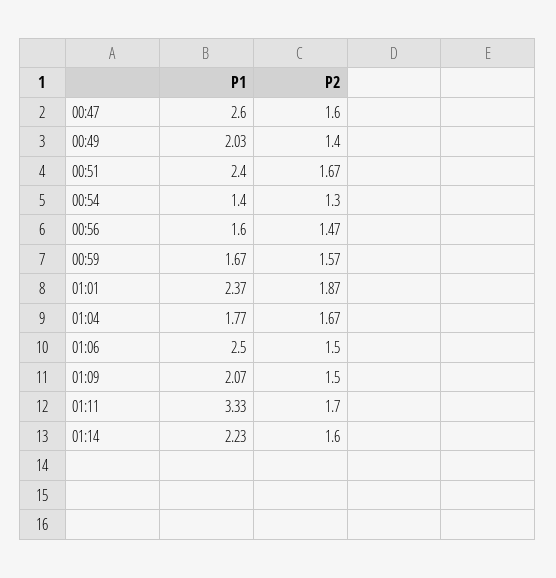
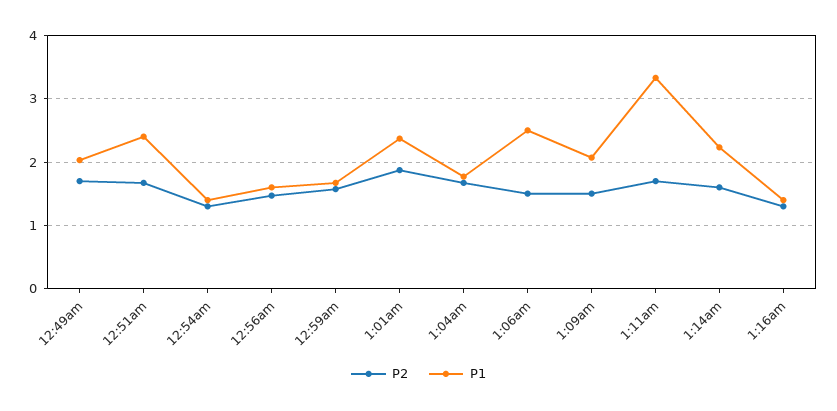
P1, 00:47: 2.6 -> none
P2, 00:47: 1.6 -> none
P2, 00:49: 1.4 -> 1.7
P2, 1:16am: none -> 1.3
P1, 1:16am: none -> 1.4

